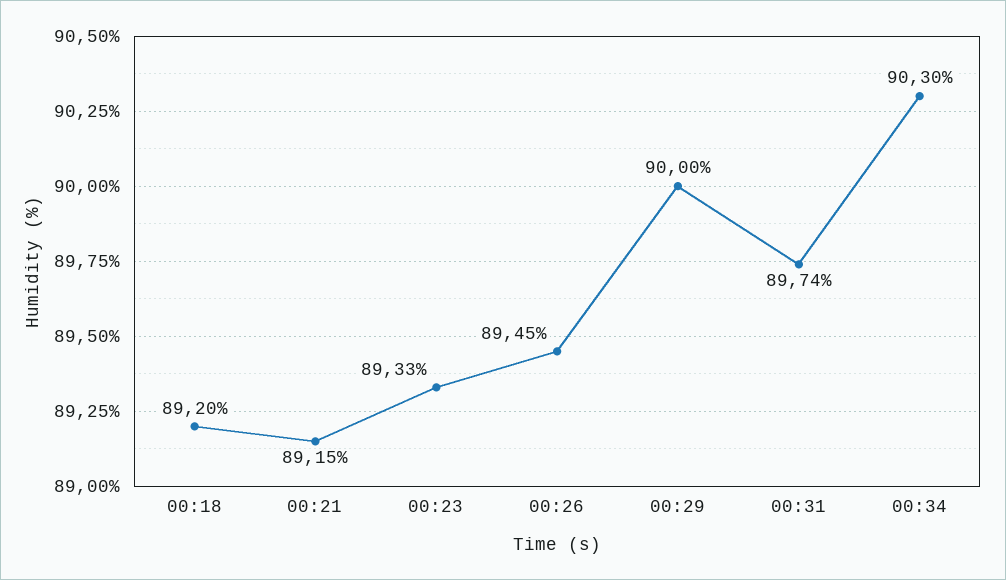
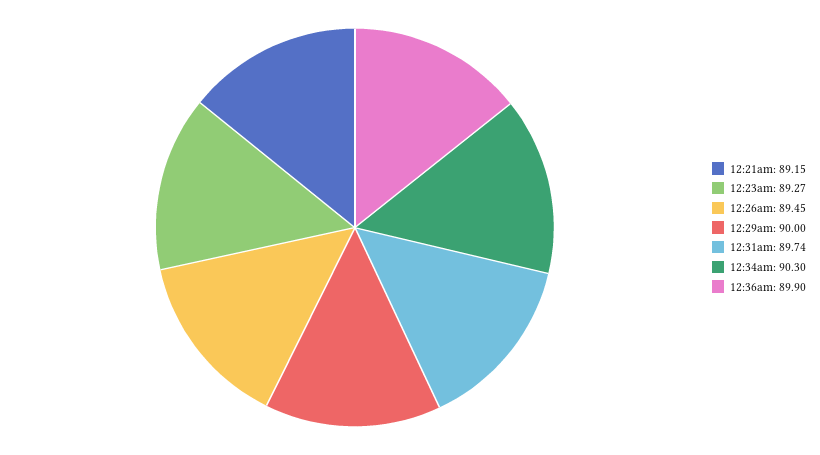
00:18: 89.2 -> none
00:23: 89.33 -> 89.27
12:36am: none -> 89.9

